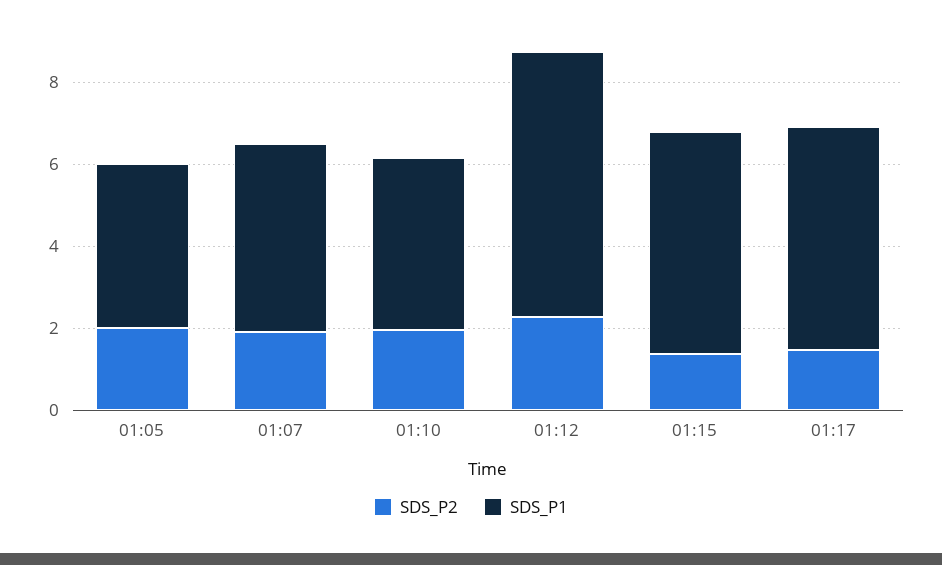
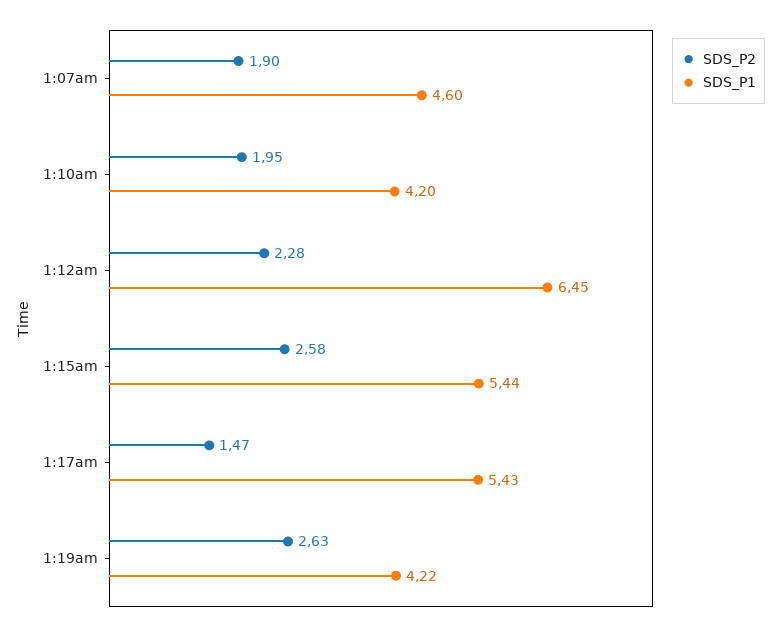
SDS_P2, 01:05: 2 -> none
SDS_P1, 01:05: 4 -> none
SDS_P2, 01:15: 1.5 -> 2.58
SDS_P2, 1:19am: none -> 2.63
SDS_P1, 1:19am: none -> 4.22

